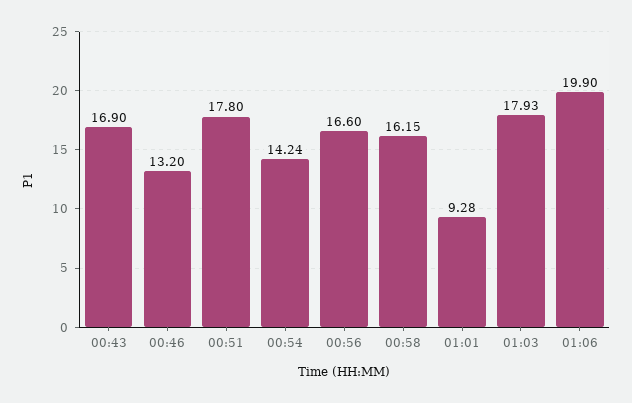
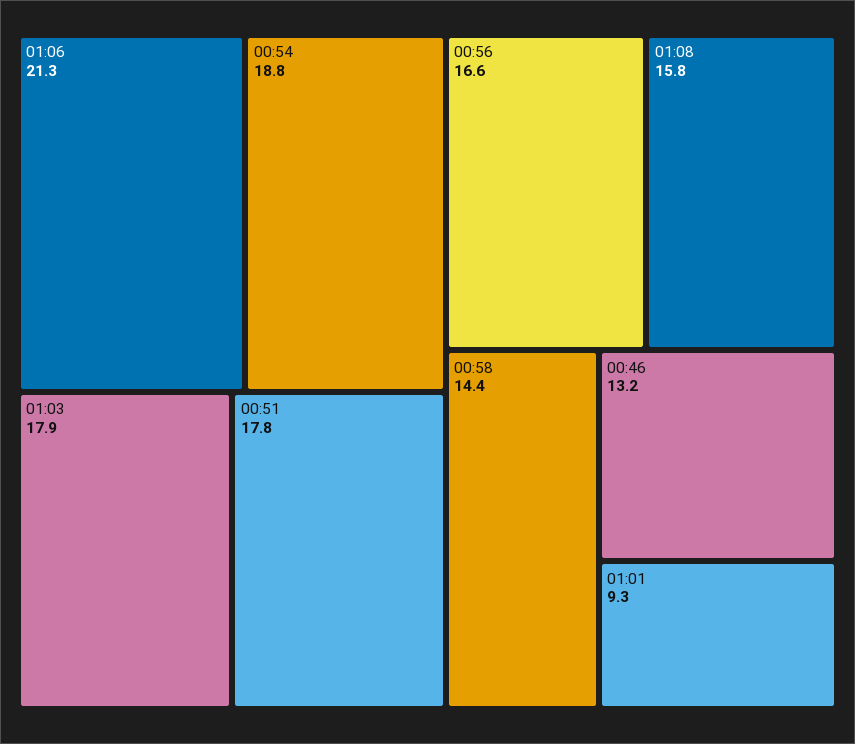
00:43: 16.9 -> none
00:54: 14.24 -> 18.8
00:58: 16.15 -> 14.4
01:06: 19.9 -> 21.3
01:08: none -> 15.8

